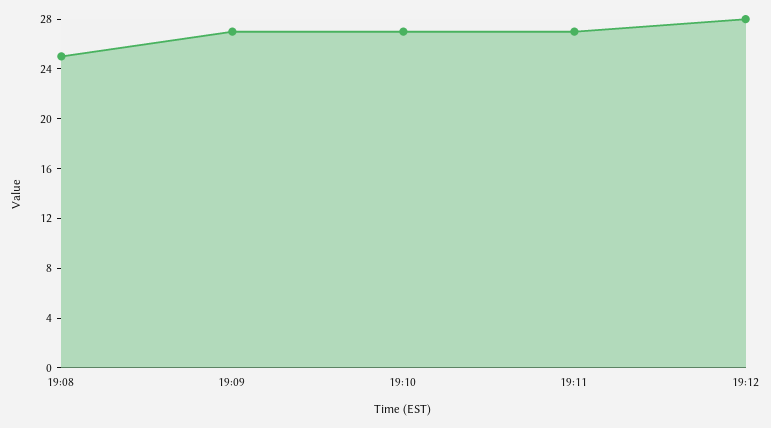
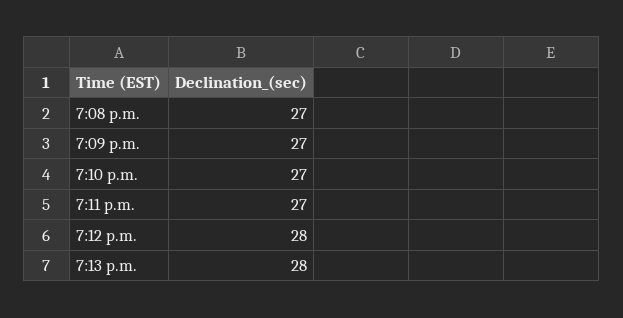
19:08: 25 -> 27
7:13 p.m.: none -> 28

